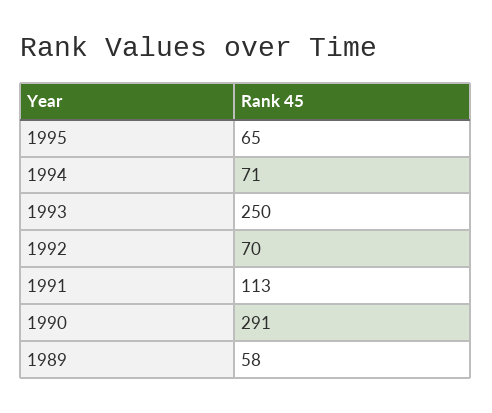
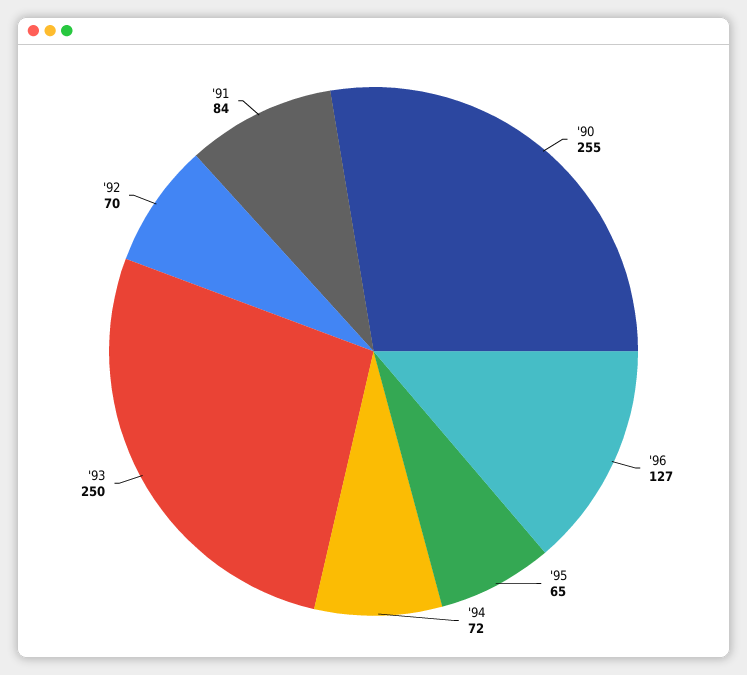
1994: 71 -> 72
1991: 113 -> 84
1990: 291 -> 255
1989: 58 -> none
'96: none -> 127

